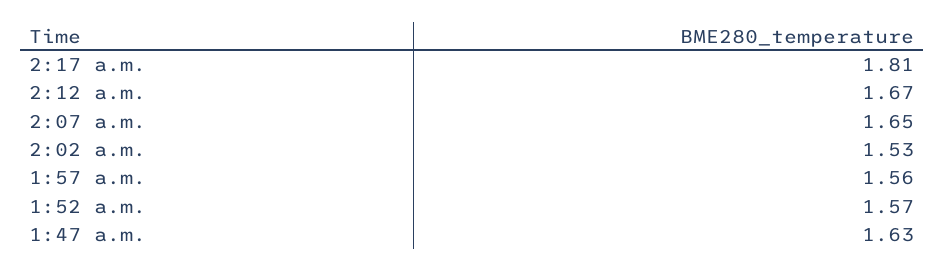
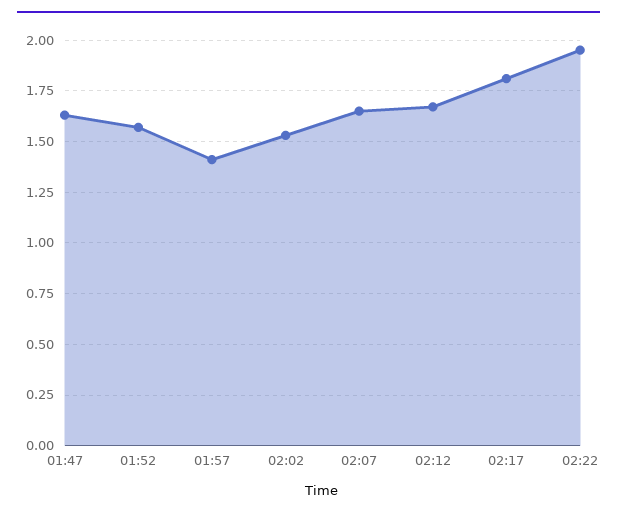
1:57 a.m.: 1.56 -> 1.4
02:22: none -> 1.95

